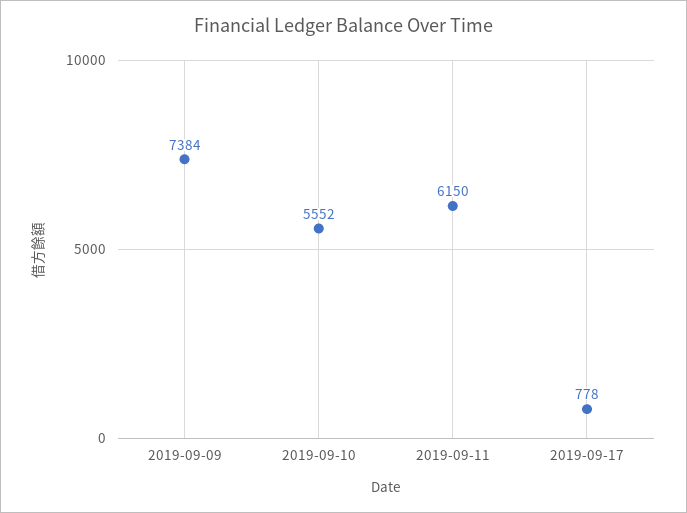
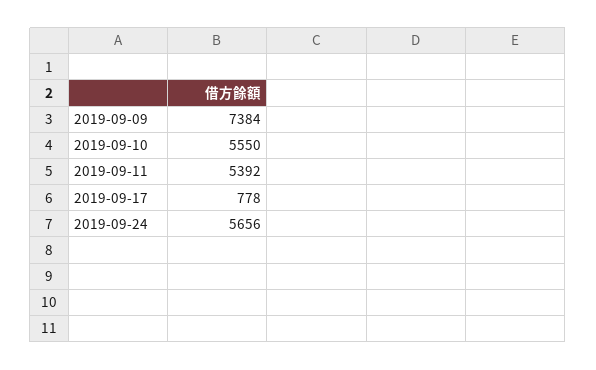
2019-09-10: 5552 -> 5550
2019-09-11: 6150 -> 5392
2019-09-24: none -> 5656

